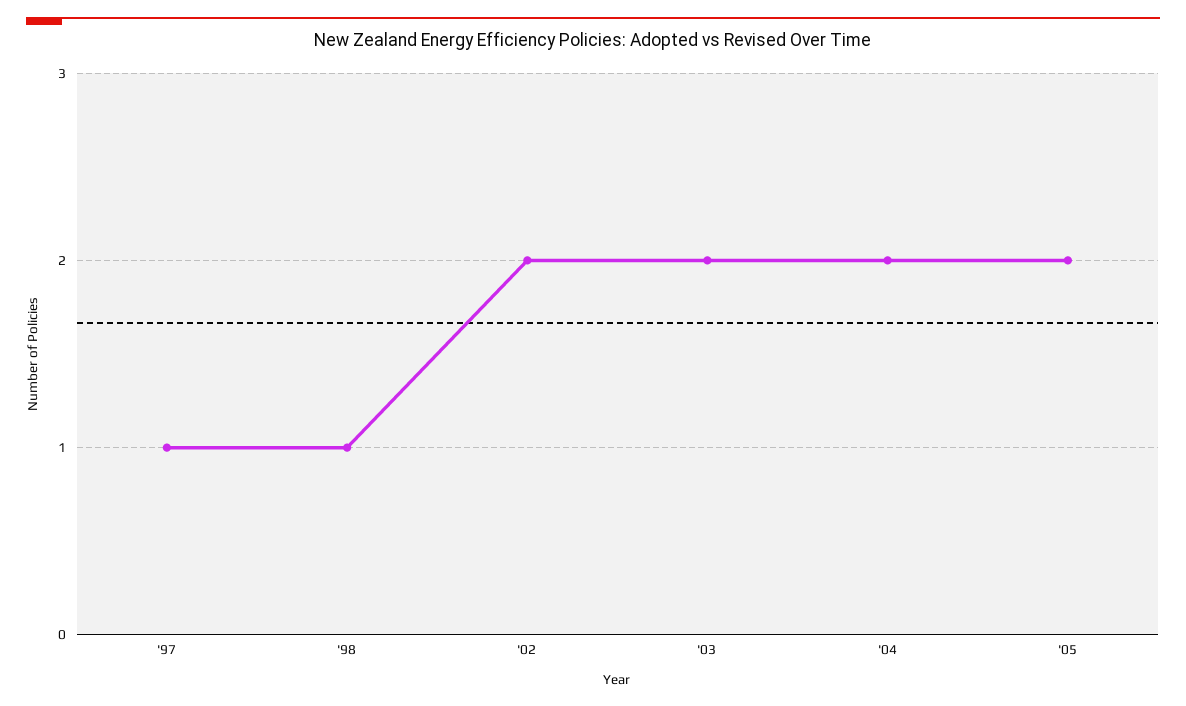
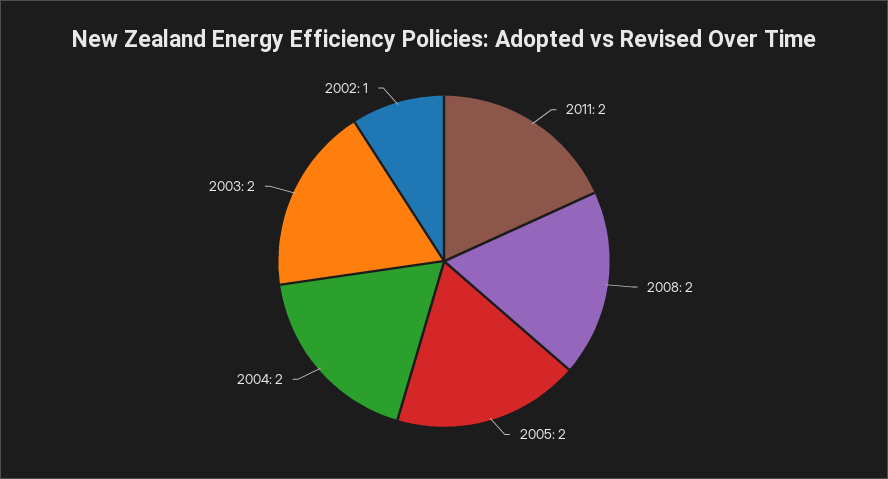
'97: 1 -> none
'98: 1 -> none
'02: 2 -> 1
2011: none -> 2
2008: none -> 2

